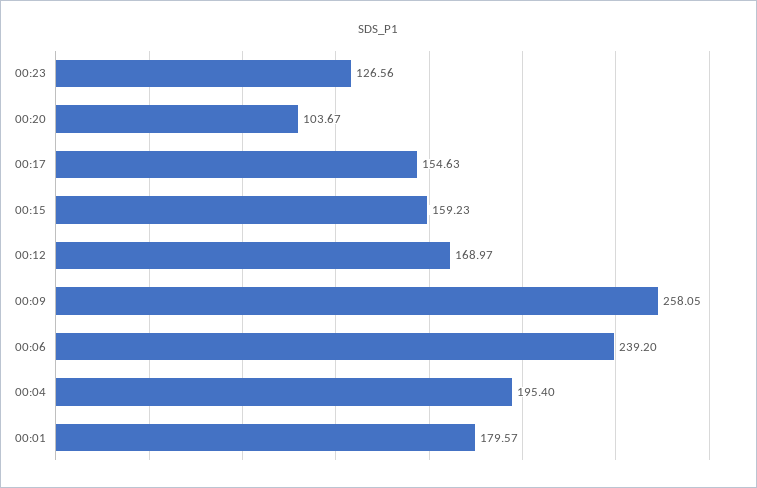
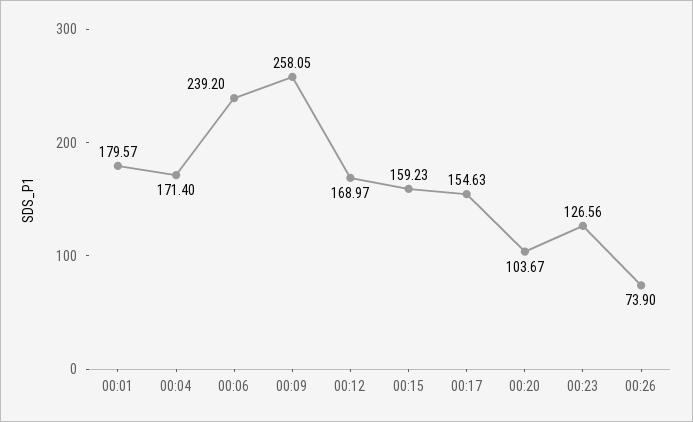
00:04: 195.4 -> 171.4
00:26: none -> 73.9

